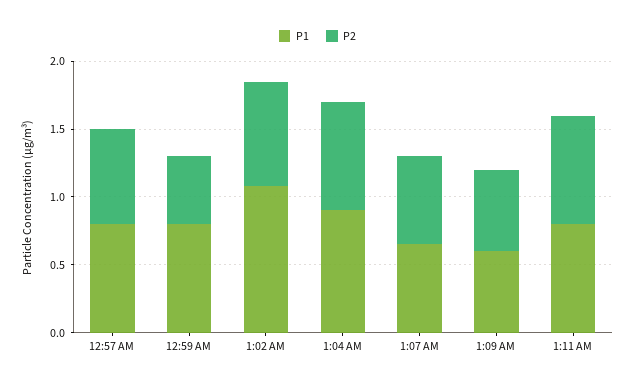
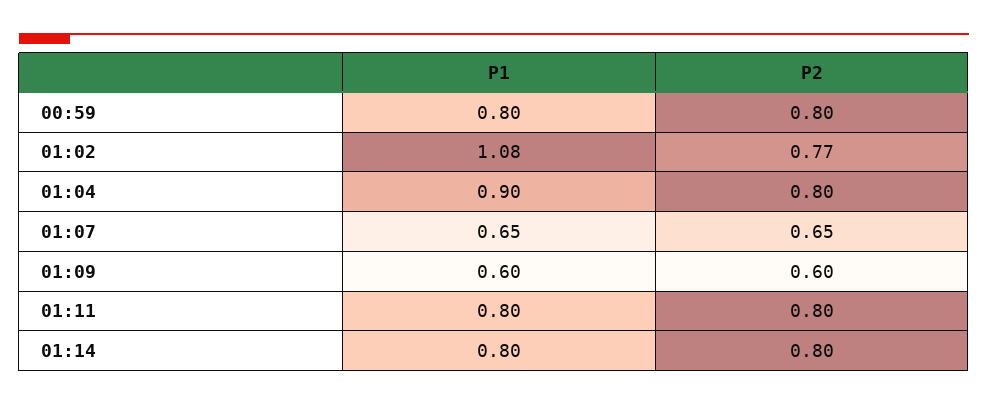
P1, 12:57 AM: 0.8 -> none
P2, 12:57 AM: 0.7 -> none
P2, 12:59 AM: 0.5 -> 0.8
P1, 01:14: none -> 0.8
P2, 01:14: none -> 0.8

